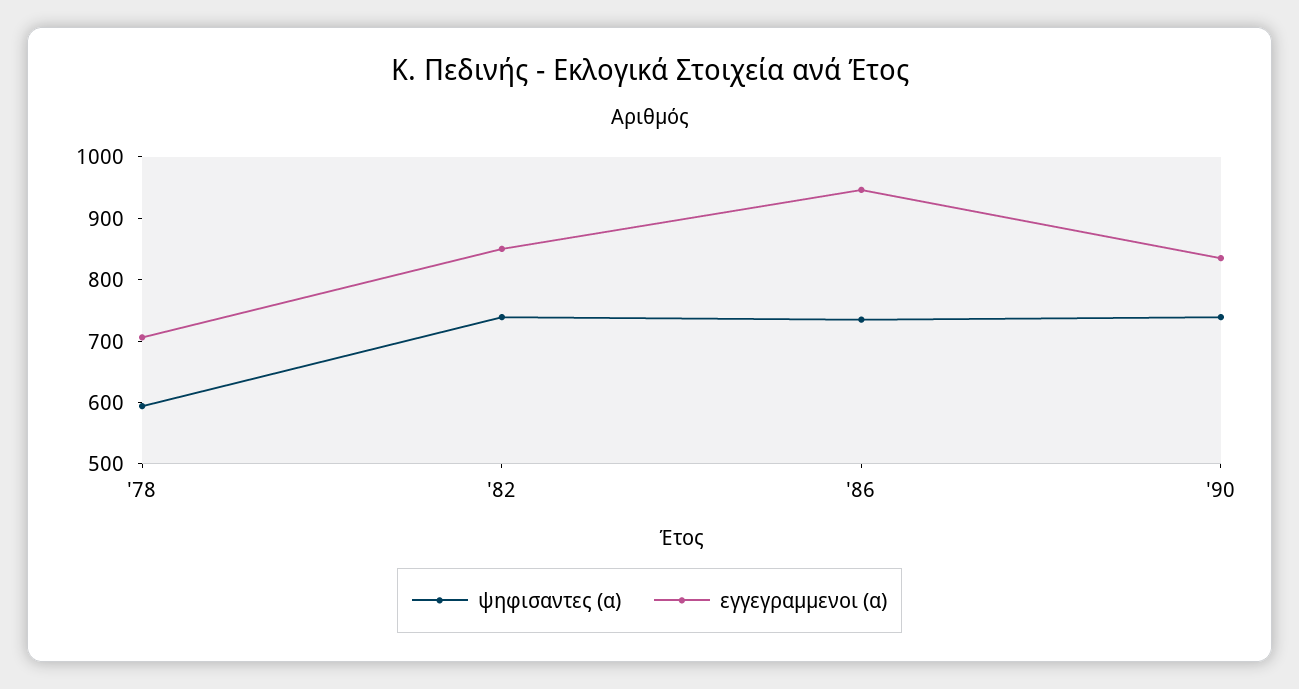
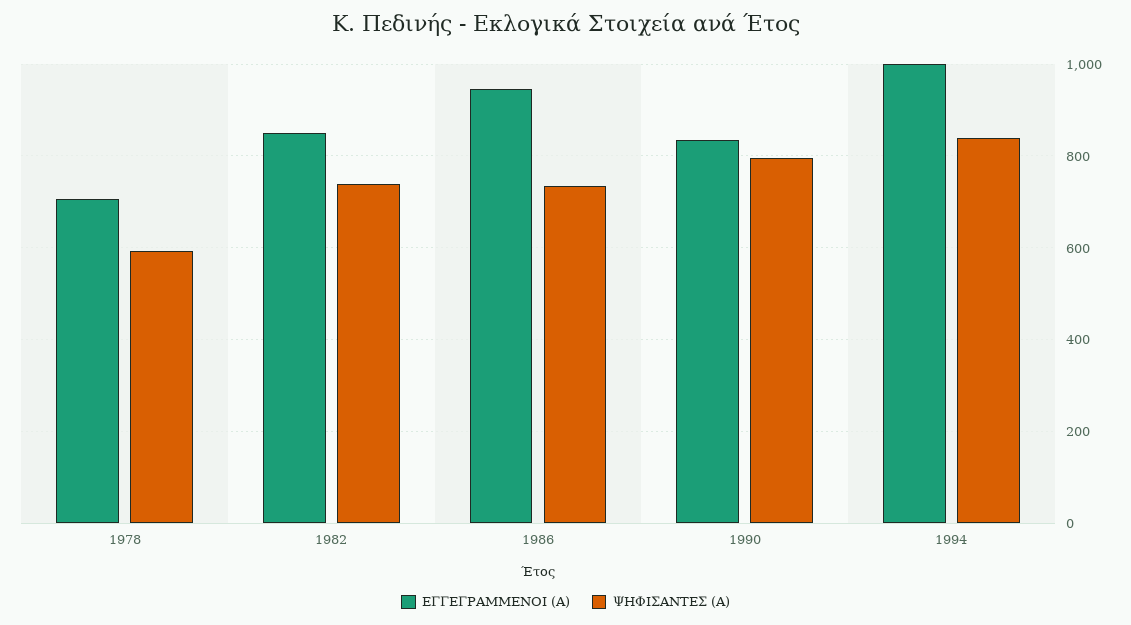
ψηφισαντες (α), '90: 740 -> 800
εγγεγραμμενοι (α), 1994: none -> 1000
ψηφισαντες (α), 1994: none -> 840

